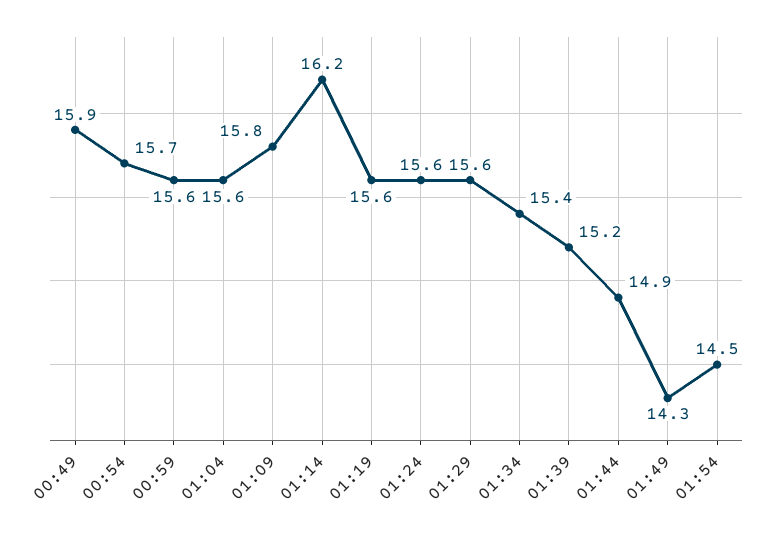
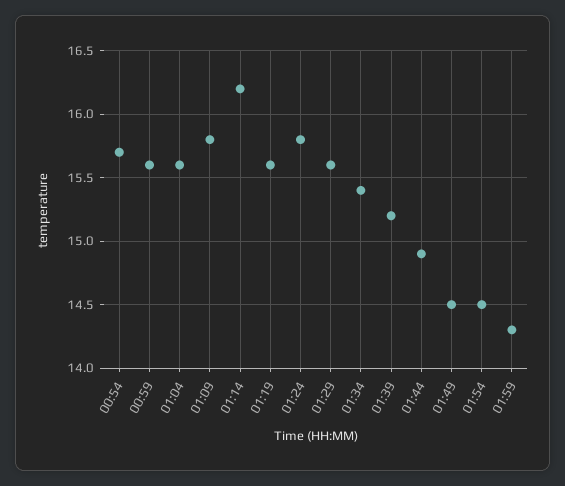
00:49: 15.9 -> none
01:24: 15.6 -> 15.8
01:49: 14.3 -> 14.5
01:59: none -> 14.3

